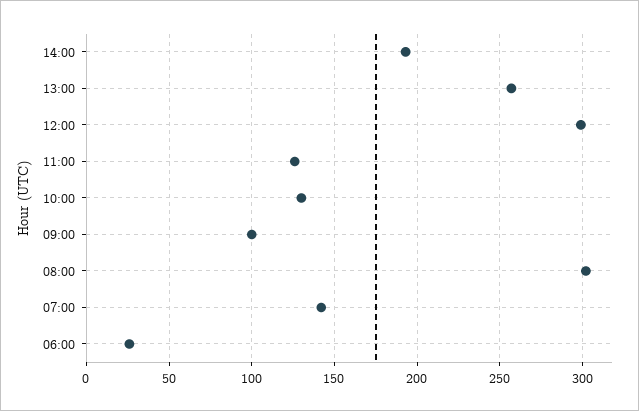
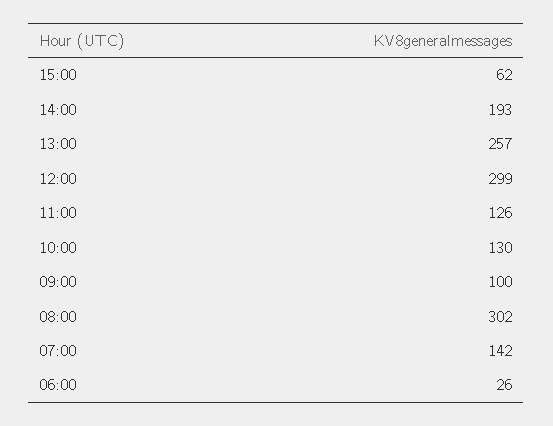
15:00: none -> 62

